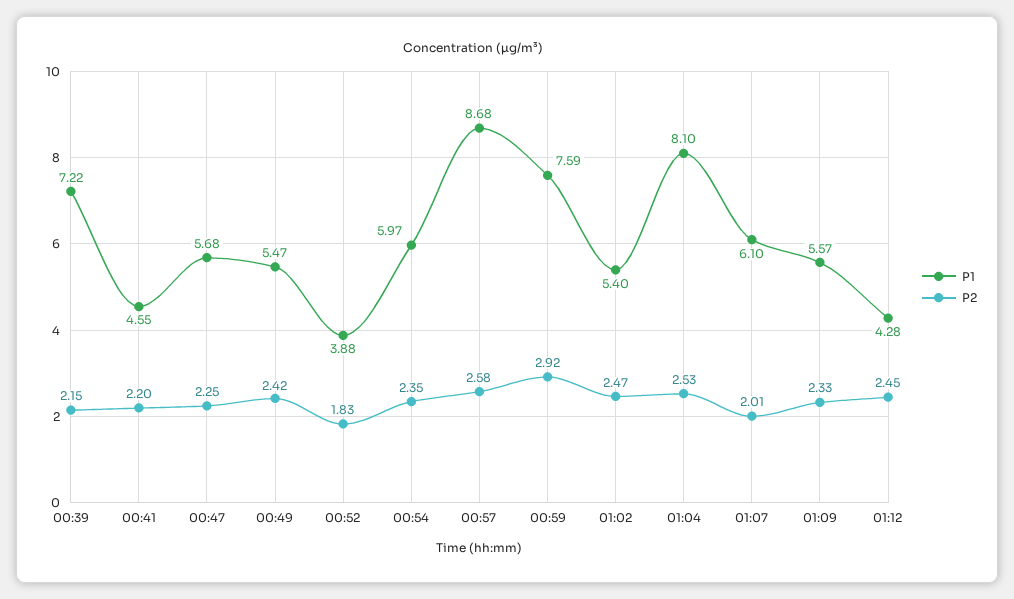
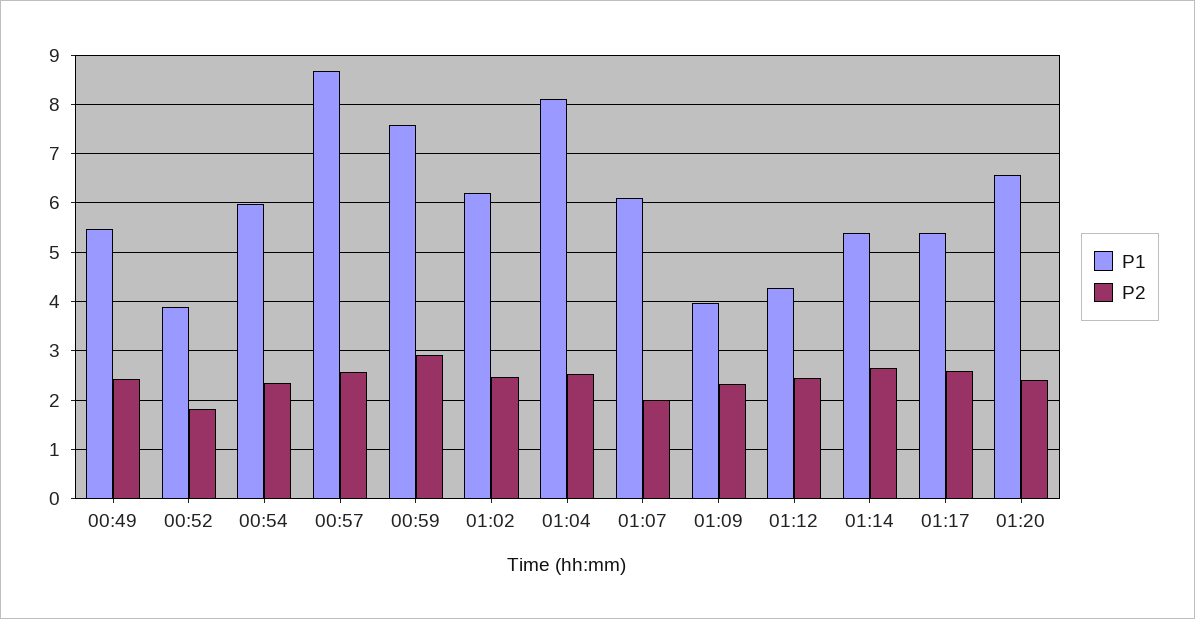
P1, 00:39: 7.22 -> none
P2, 00:39: 2.15 -> none
P1, 00:41: 4.55 -> none
P2, 00:41: 2.2 -> none
P1, 00:47: 5.68 -> none
P2, 00:47: 2.25 -> none
P1, 01:02: 5.4 -> 6.2
P1, 01:09: 5.57 -> 4
P1, 01:14: none -> 5.4
P2, 01:14: none -> 2.6
P1, 01:17: none -> 5.4
P2, 01:17: none -> 2.6
P1, 01:20: none -> 6.6
P2, 01:20: none -> 2.4

